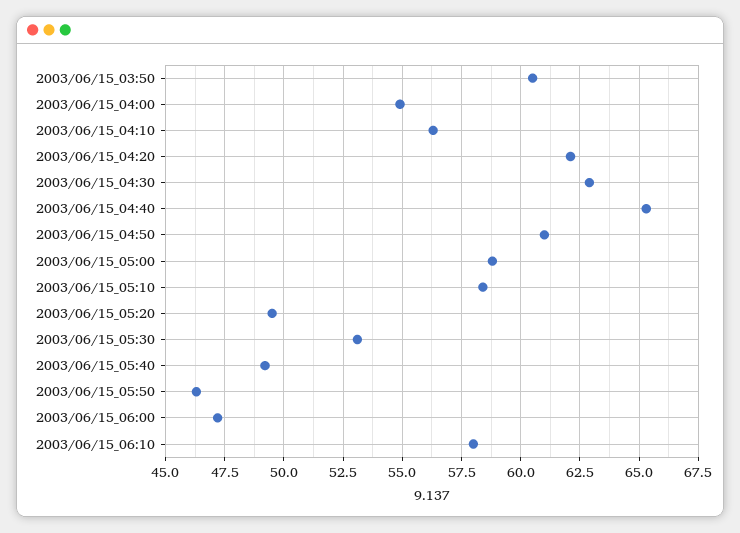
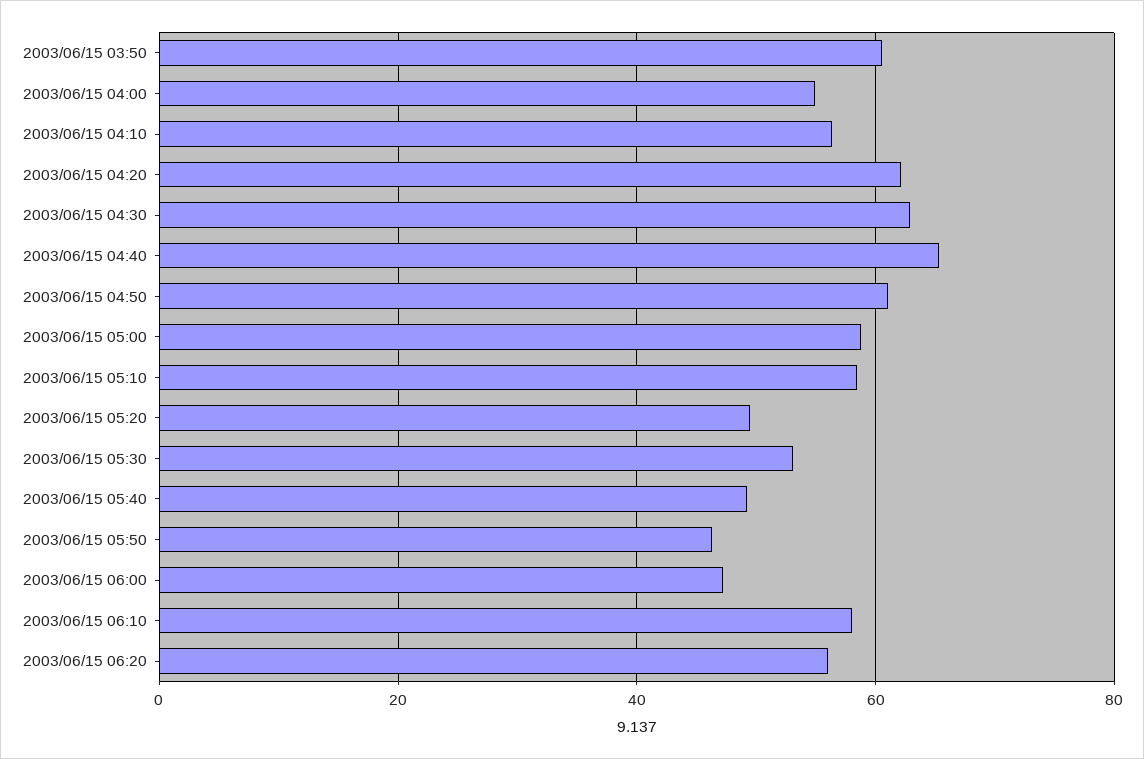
2003/06/15 06:20: none -> 56

